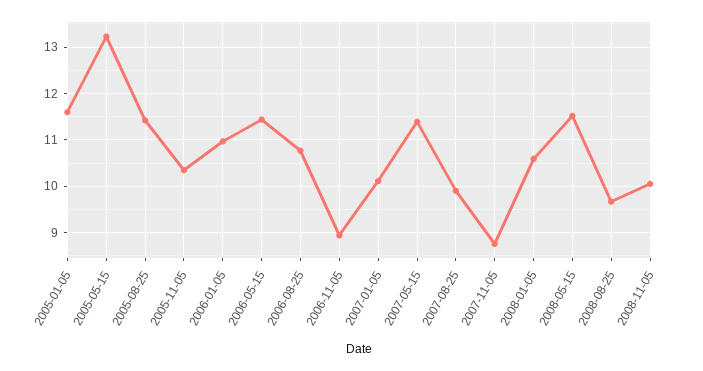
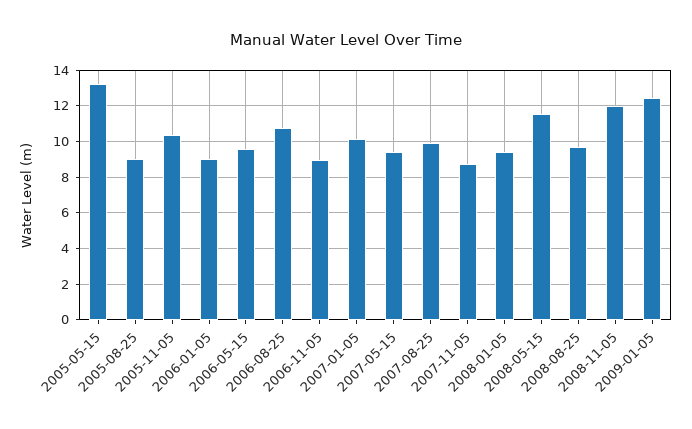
2005-01-05: 11.6 -> none
2005-08-25: 11.4 -> 9
2006-01-05: 11 -> 9
2006-05-15: 11.4 -> 9.5
2007-05-15: 11.4 -> 9.5
2008-01-05: 10.6 -> 9.5
2008-11-05: 10 -> 12
2009-01-05: none -> 12.5

